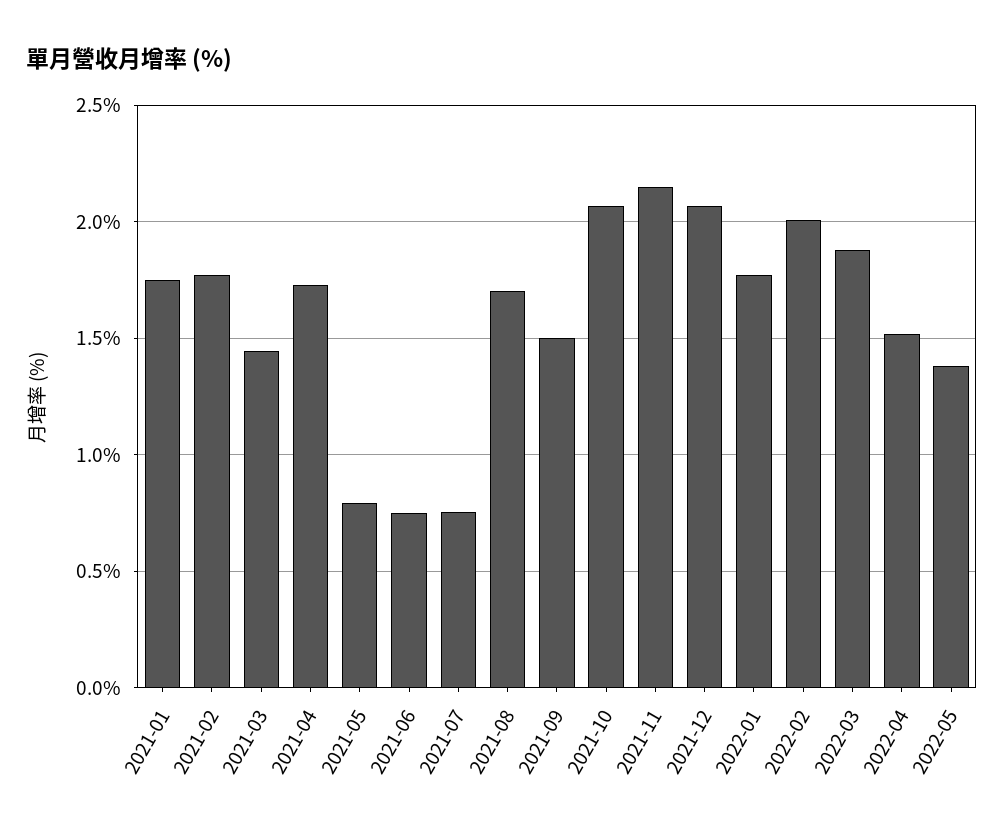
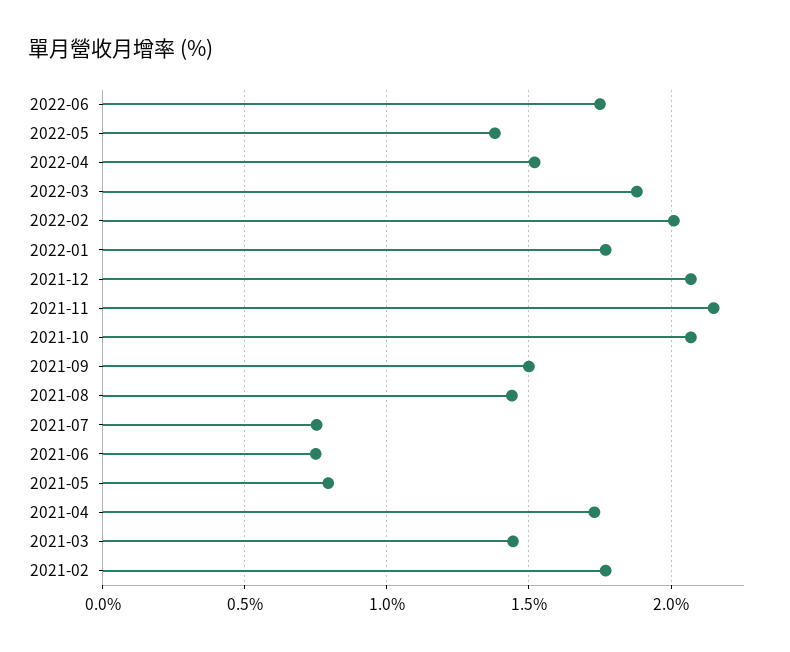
2021-01: 1.75 -> none
2021-08: 1.7 -> 1.45
2022-06: none -> 1.75

